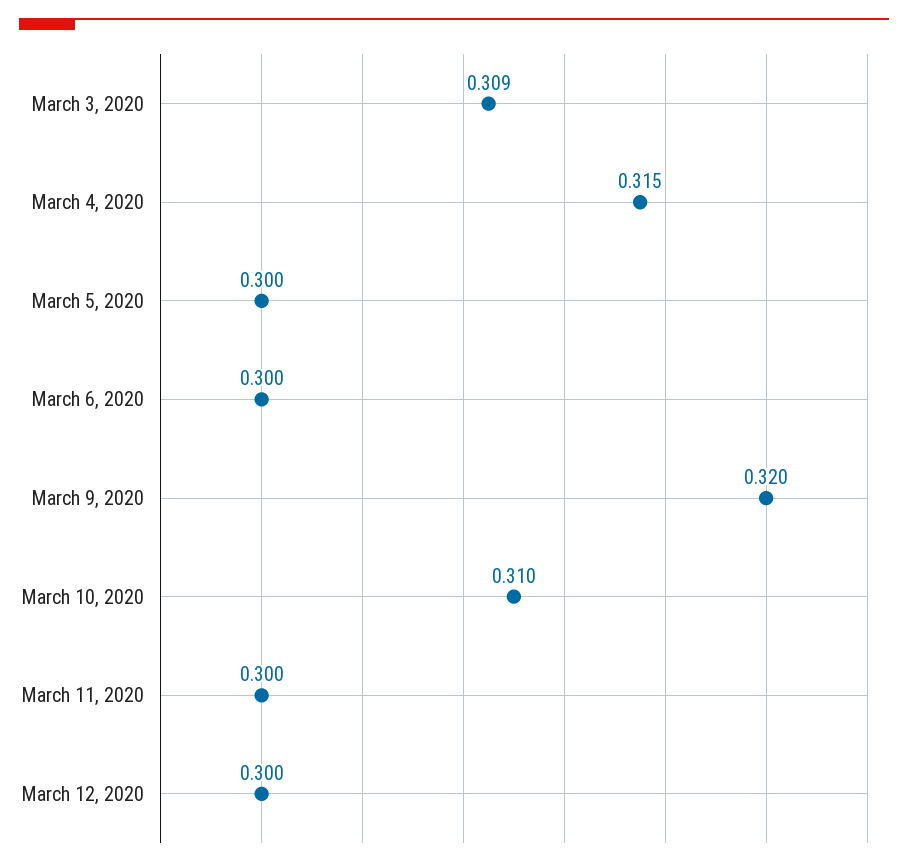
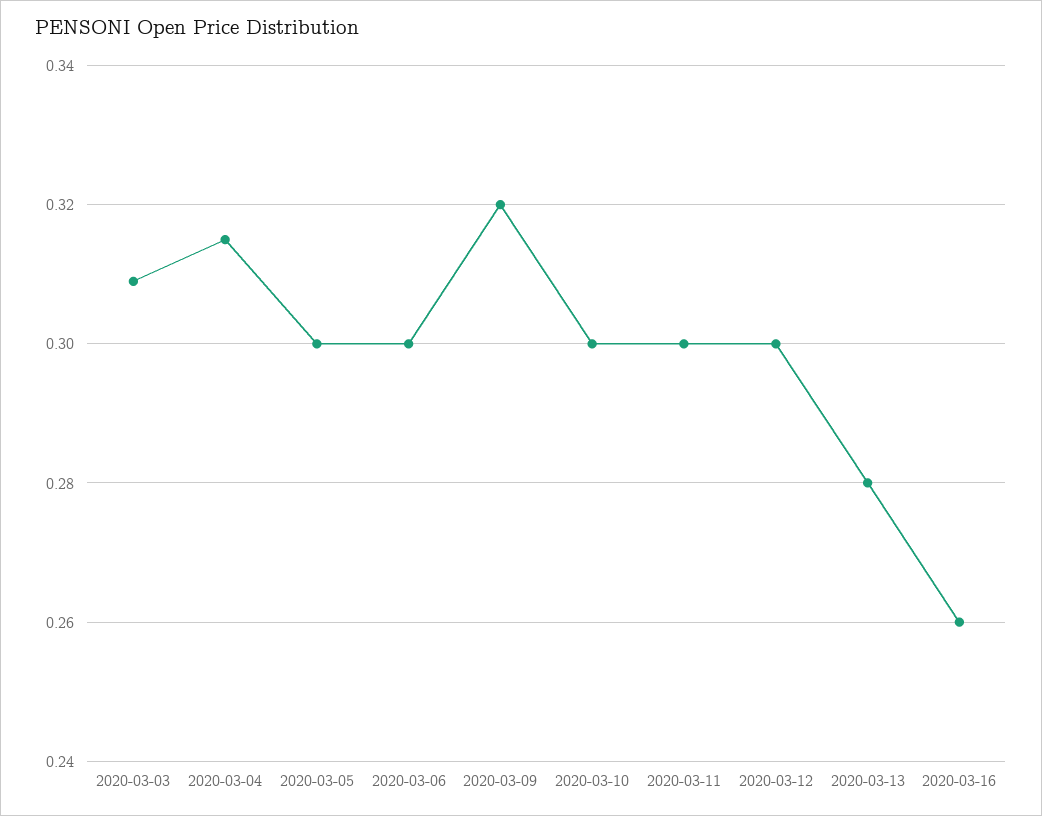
March 10, 2020: 0.31 -> 0.3
2020-03-13: none -> 0.28
2020-03-16: none -> 0.26

